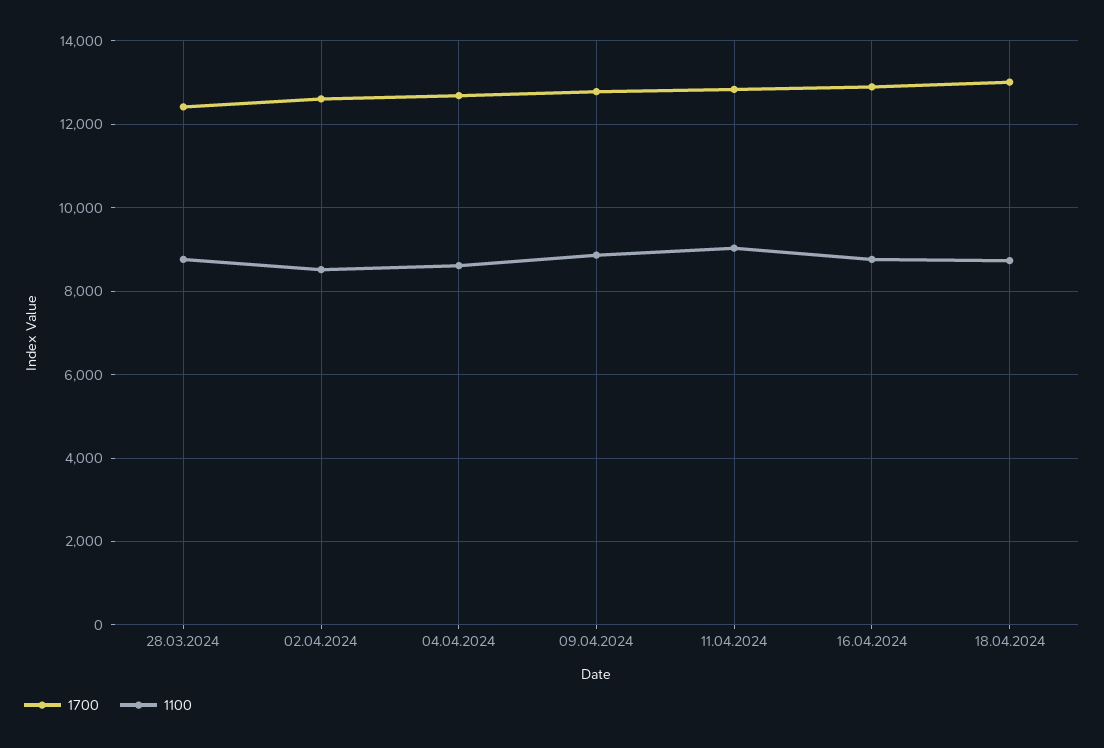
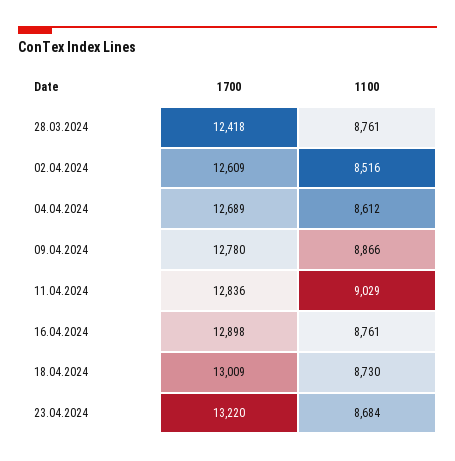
1700, 23.04.2024: none -> 13220
1100, 23.04.2024: none -> 8684

